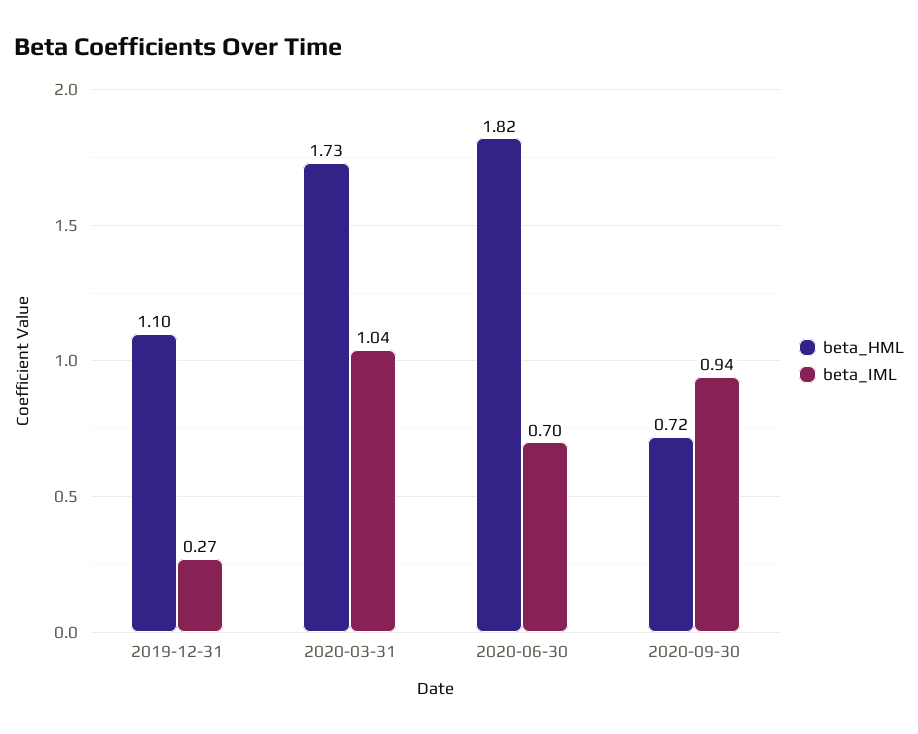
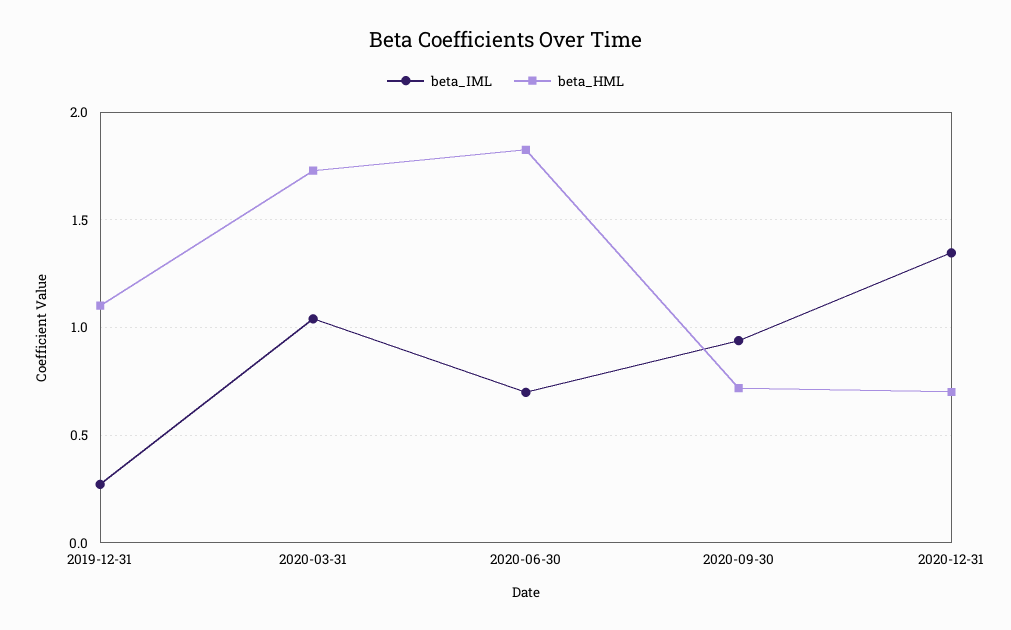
beta_IML, 2020-12-31: none -> 1.35
beta_HML, 2020-12-31: none -> 0.7

